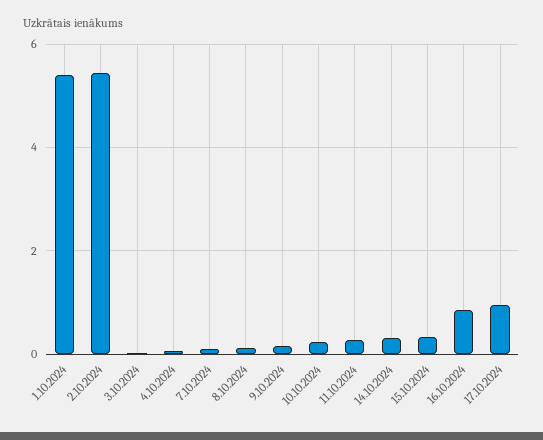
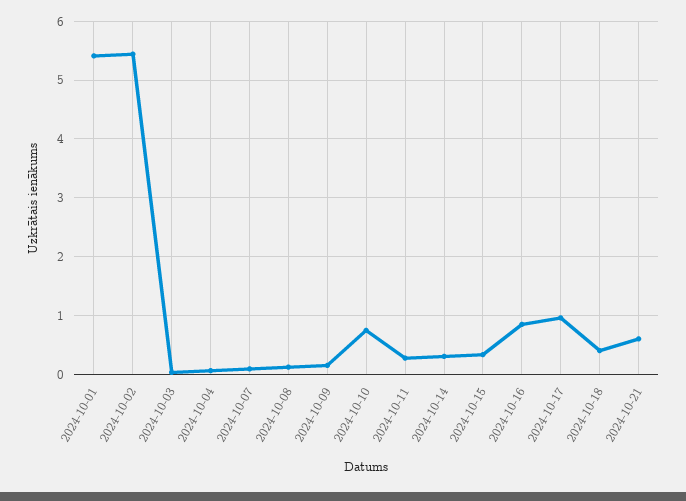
10.10.2024: 0.2 -> 0.8
2024-10-18: none -> 0.4
2024-10-21: none -> 0.6

